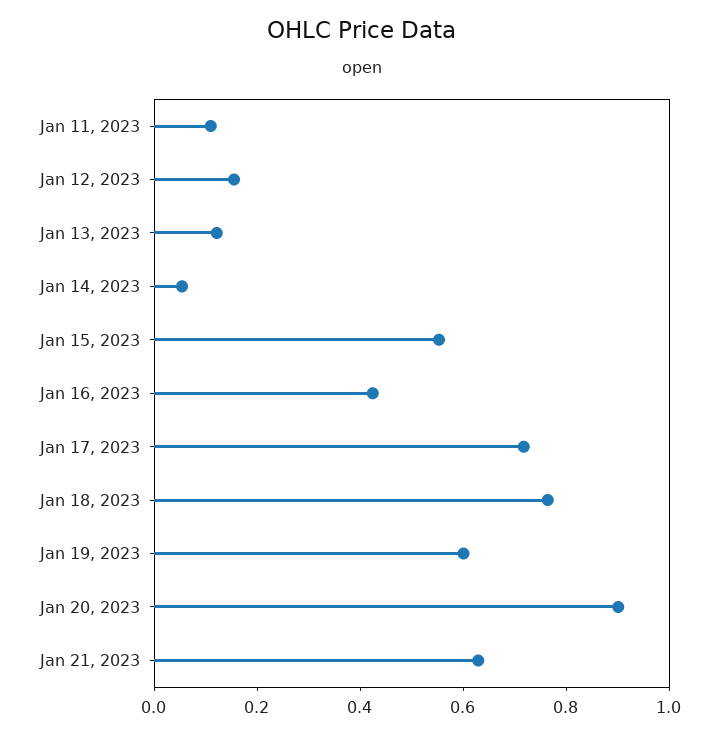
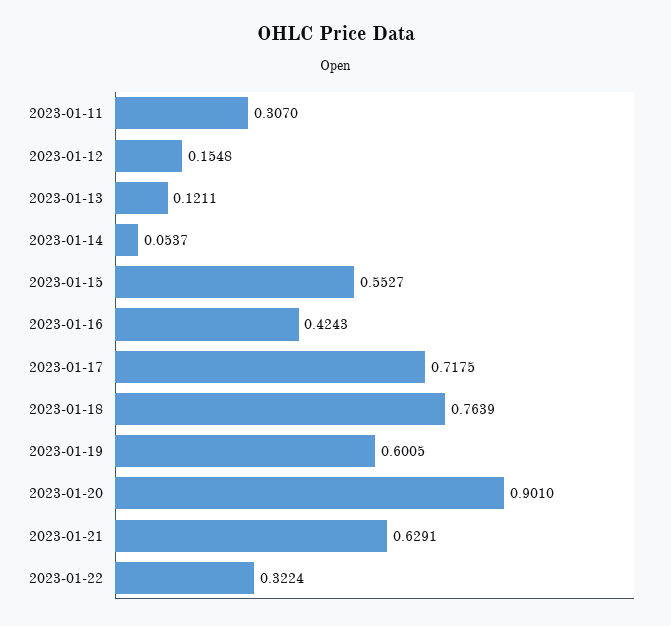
Jan 11, 2023: 0.1 -> 0.307
2023-01-22: none -> 0.3224

